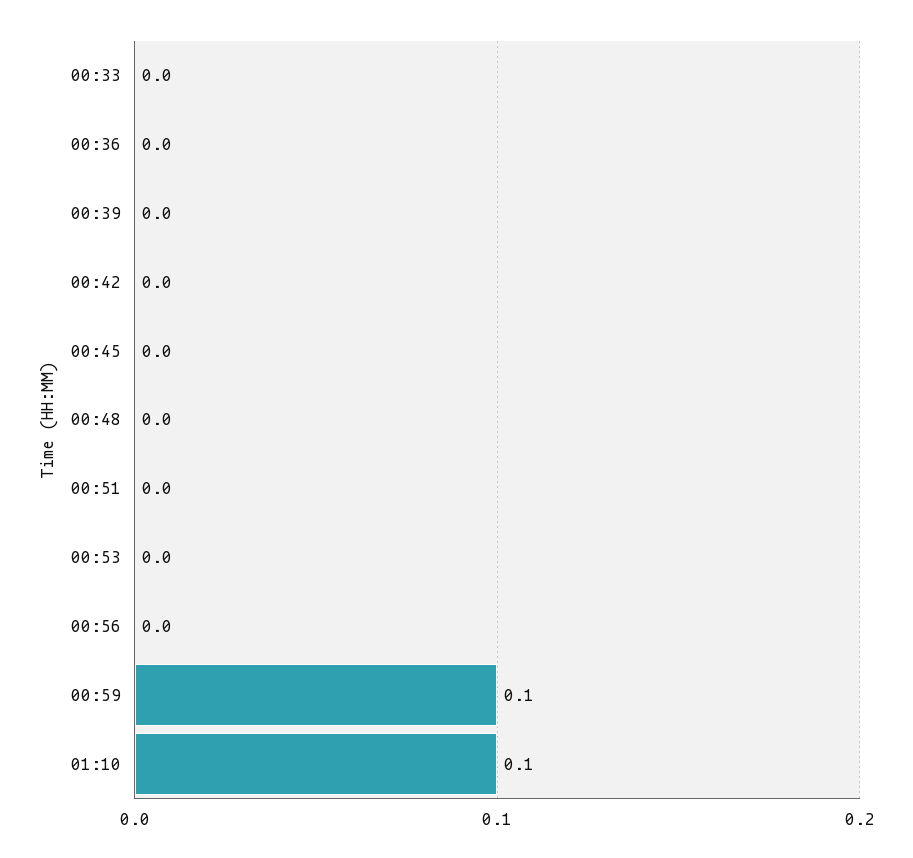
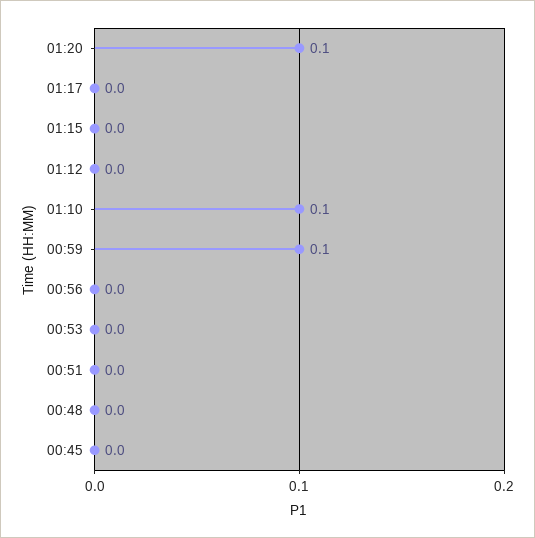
00:33: 0 -> none
00:36: 0 -> none
00:39: 0 -> none
00:42: 0 -> none
01:20: none -> 0.1
01:17: none -> 0
01:15: none -> 0
01:12: none -> 0

